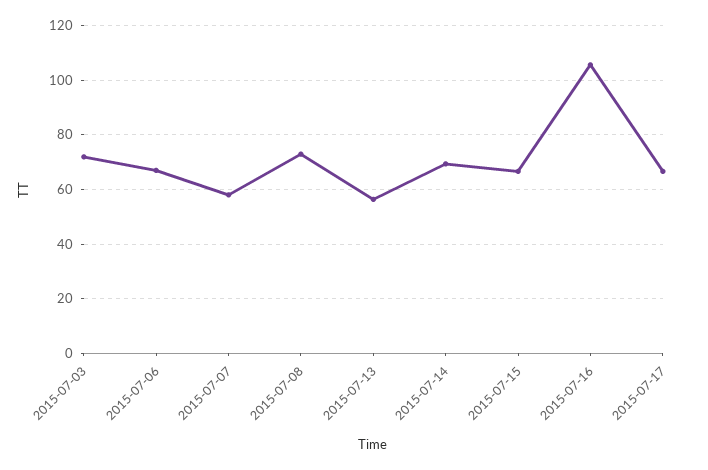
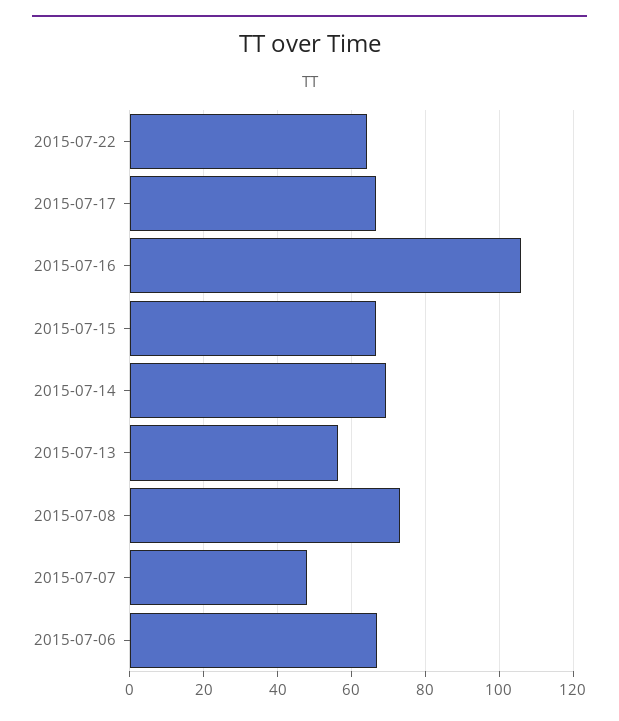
2015-07-03: 72.5 -> none
2015-07-07: 57.5 -> 48
2015-07-22: none -> 64

